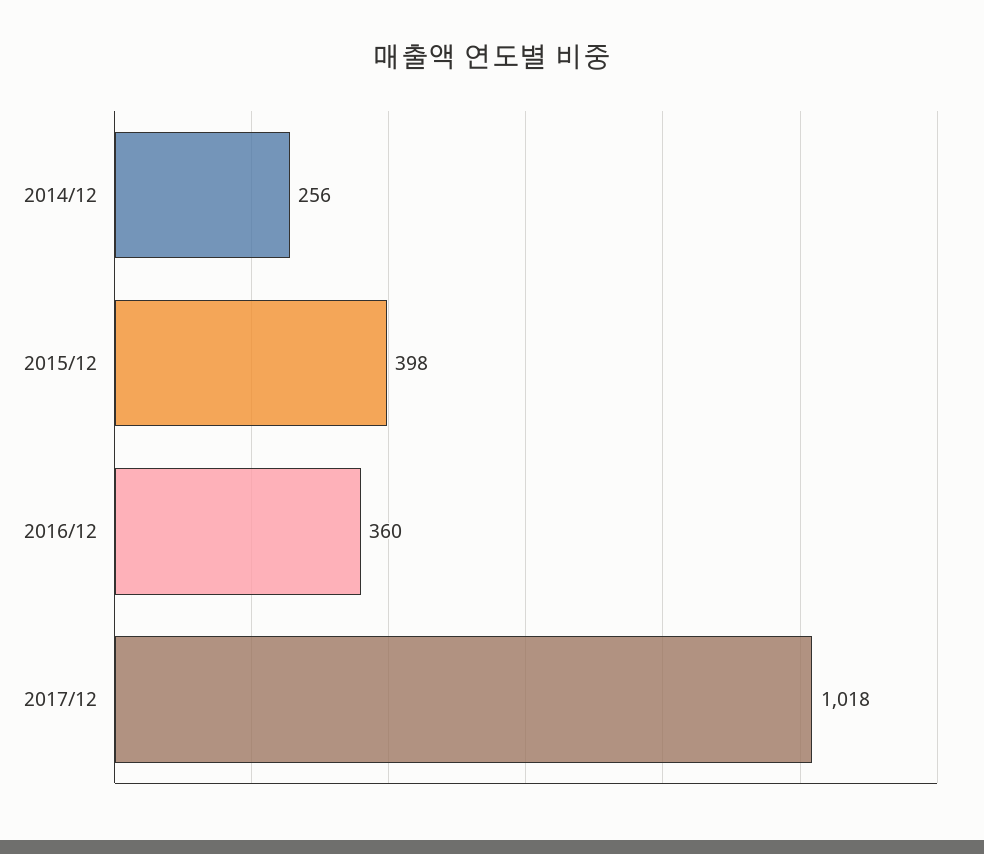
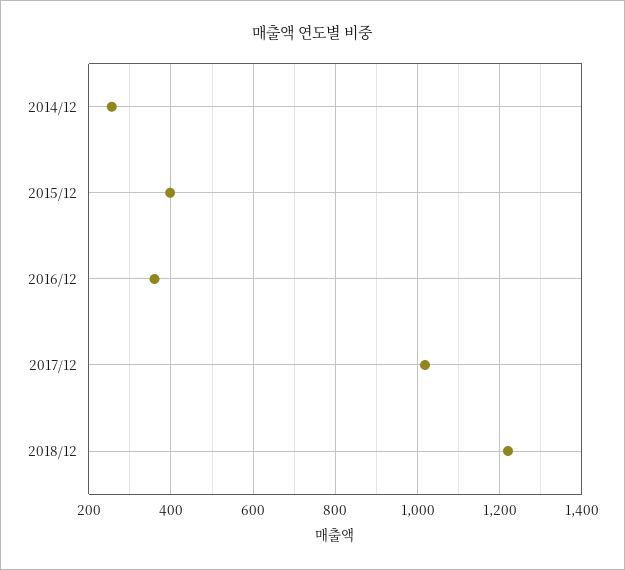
2018/12: none -> 1220

